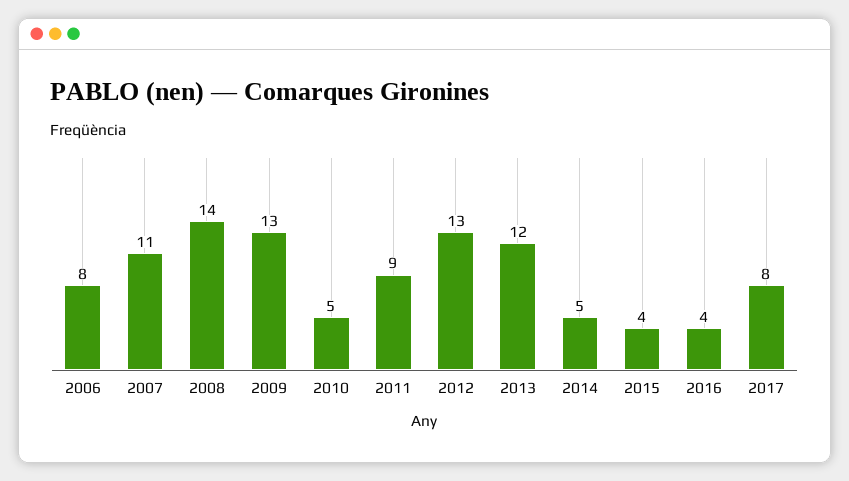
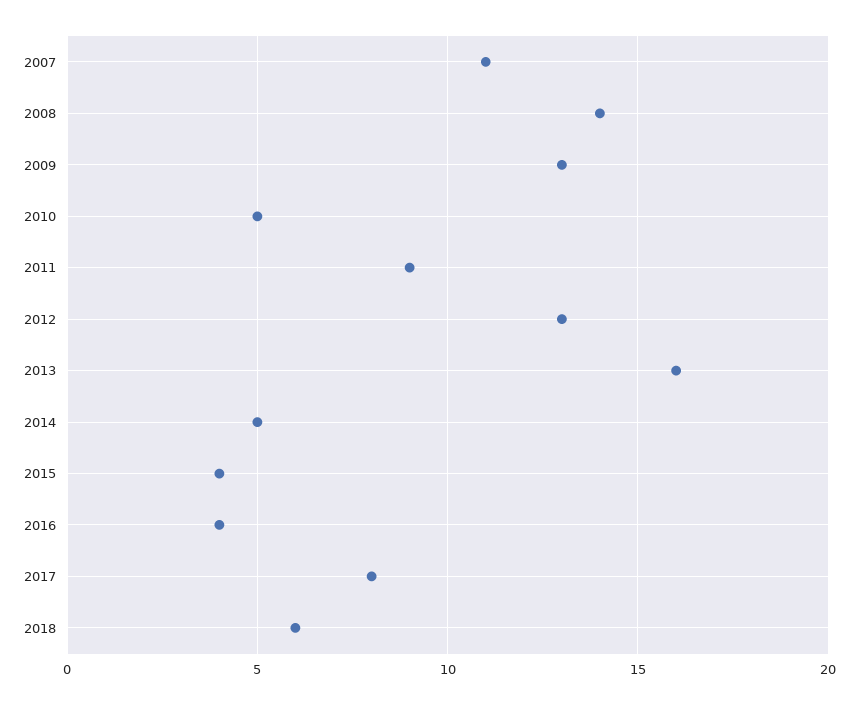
2006: 8 -> none
2013: 12 -> 16
2018: none -> 6

